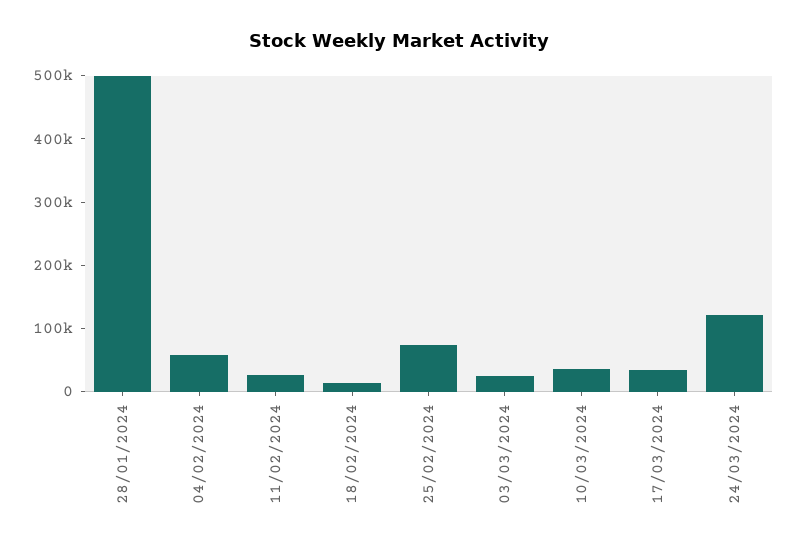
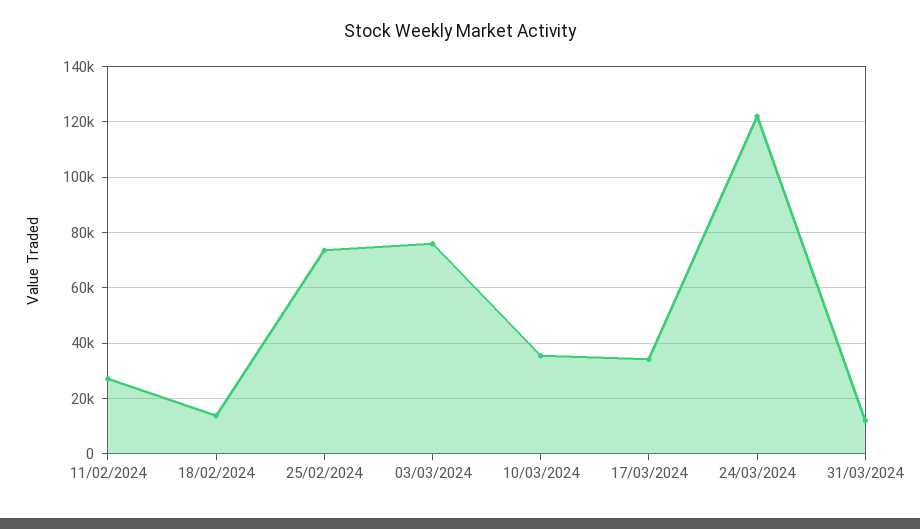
28/01/2024: 500000 -> none
04/02/2024: 60000 -> none
03/03/2024: 20000 -> 75000
31/03/2024: none -> 12500

